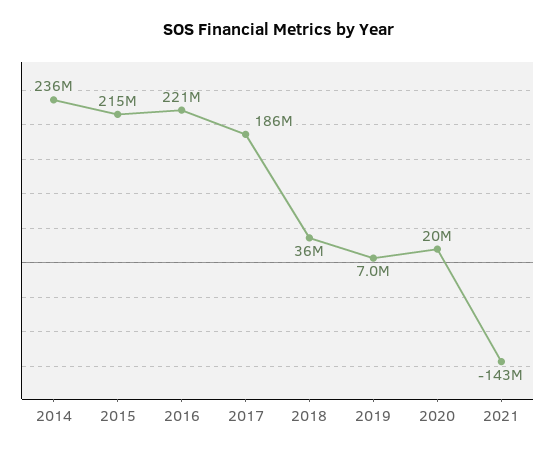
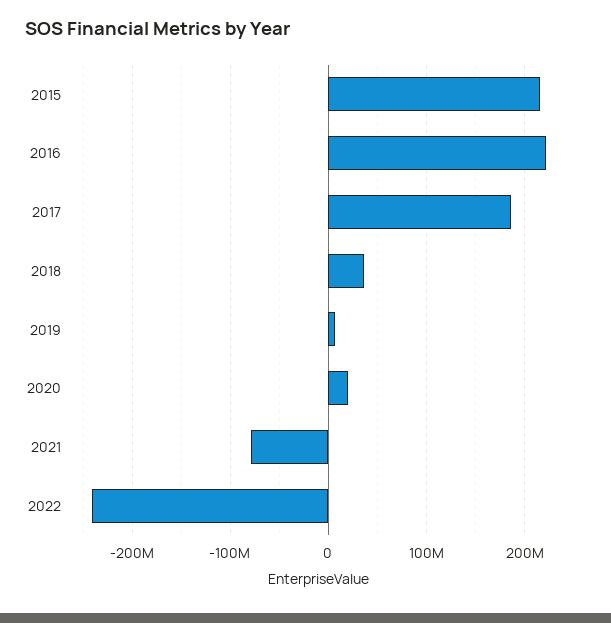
2014: 236000000 -> none
2021: -143000000 -> -80000000
2022: none -> -240000000

